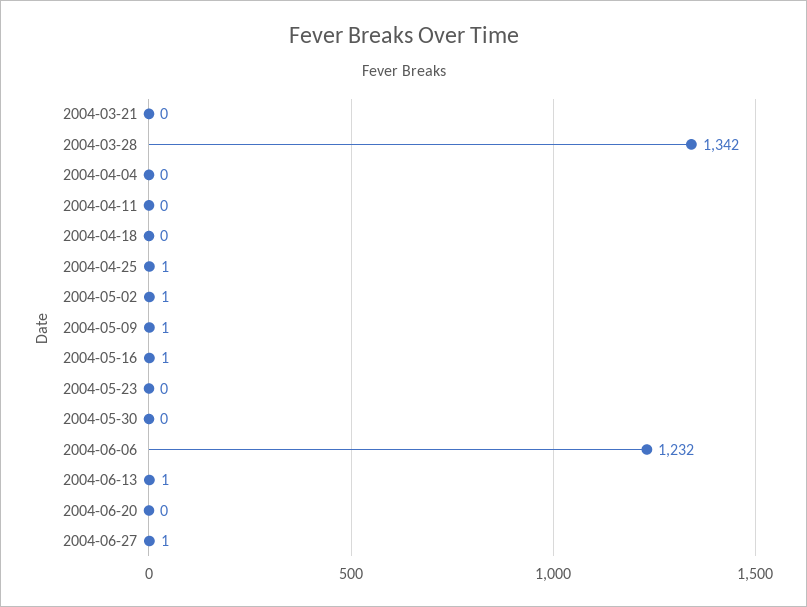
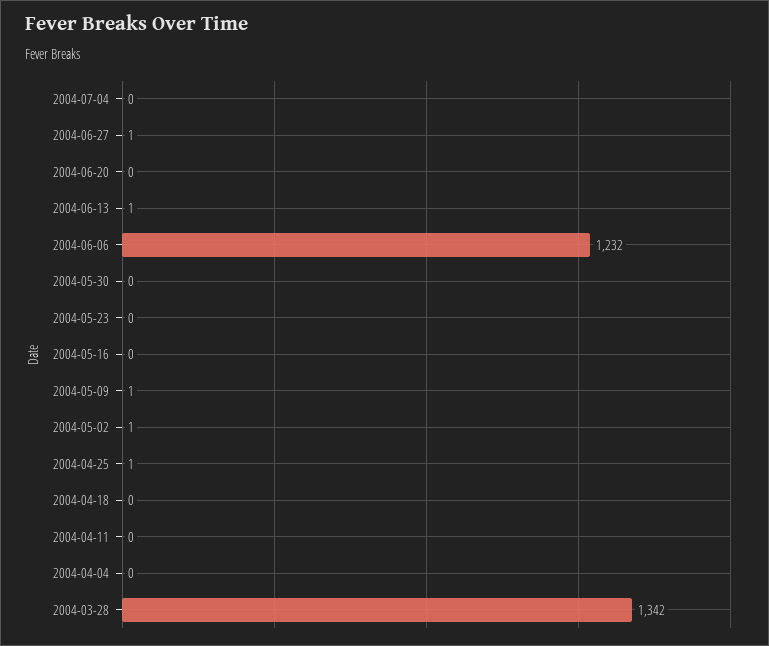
2004-03-21: 0 -> none
2004-05-16: 1 -> 0
2004-07-04: none -> 0

